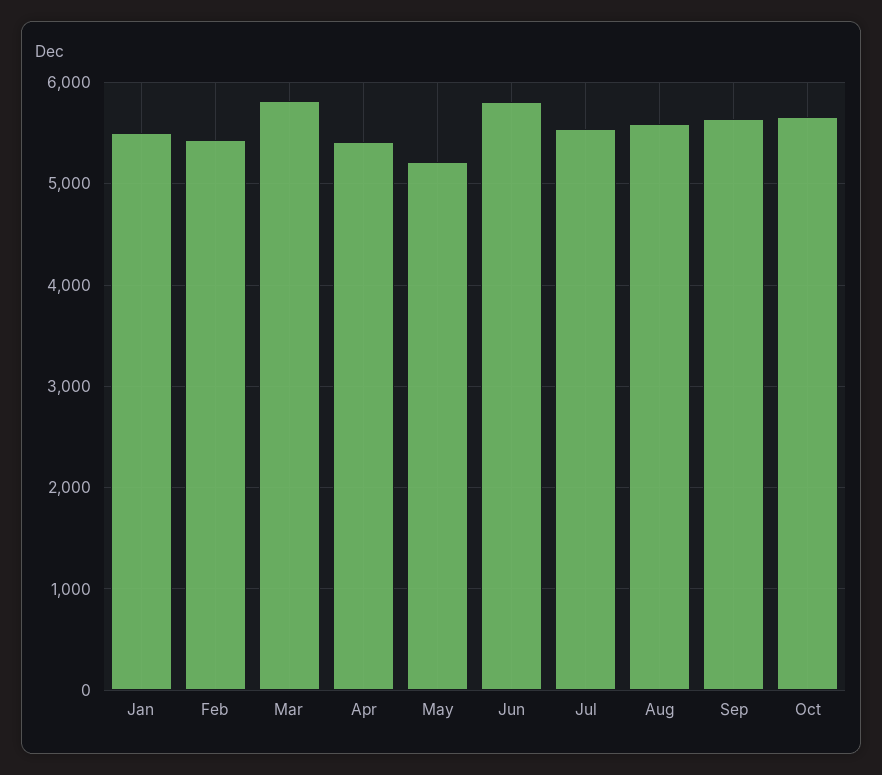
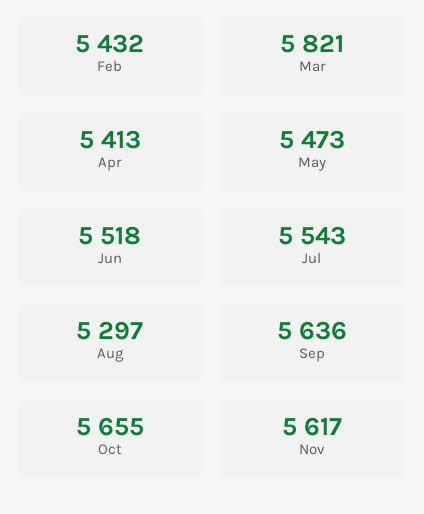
Jan: 5500 -> none
May: 5200 -> 5473
Jun: 5800 -> 5518
Aug: 5600 -> 5297
Nov: none -> 5617

